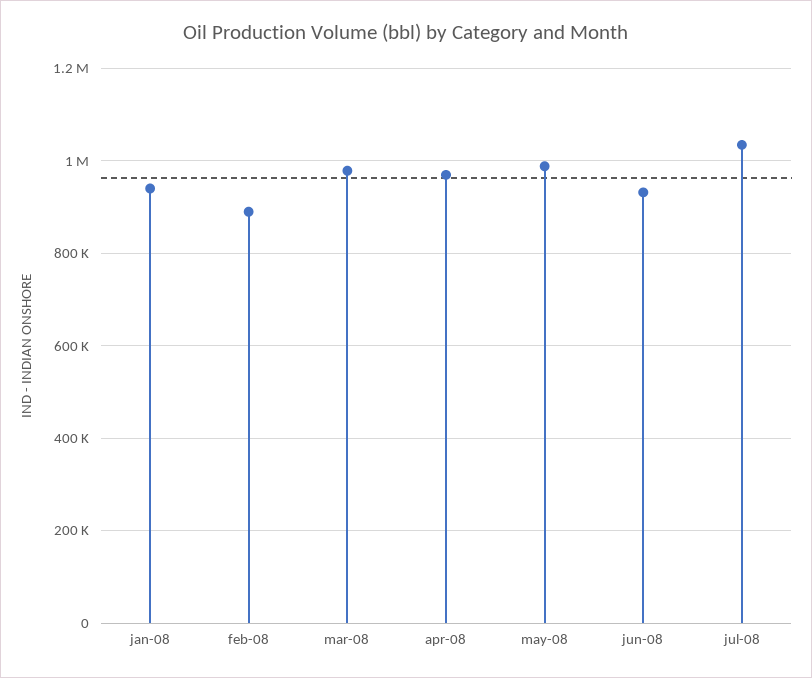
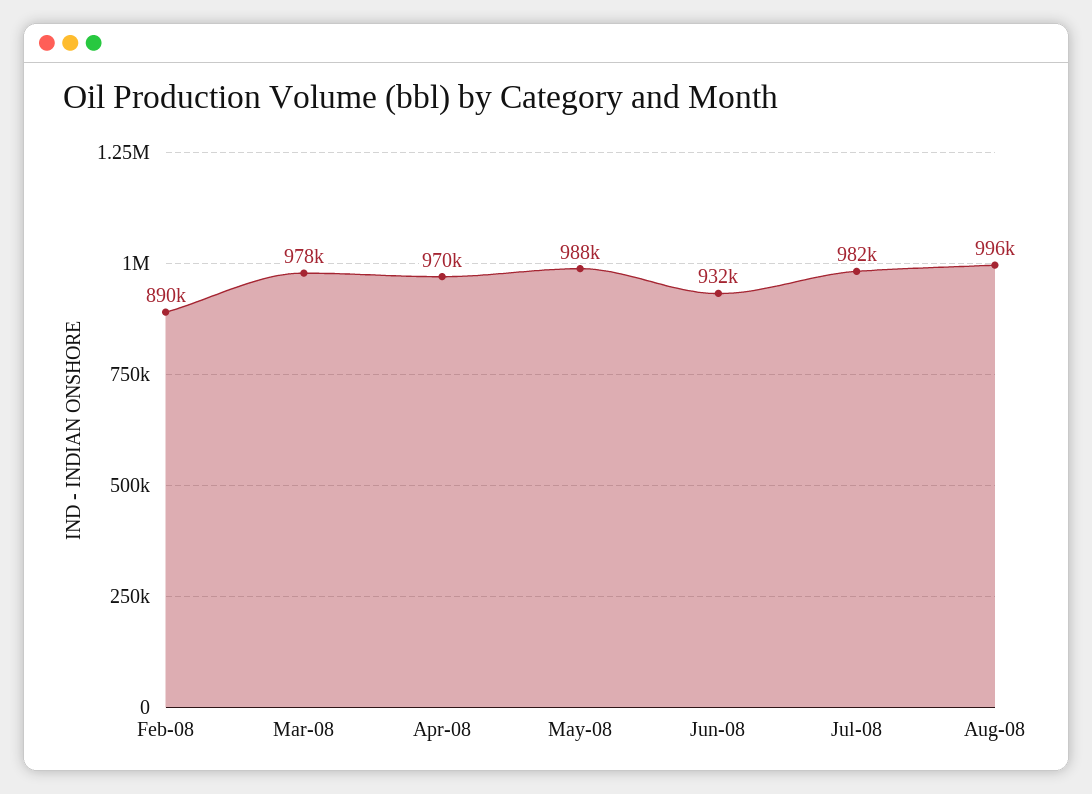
jan-08: 940000 -> none
jul-08: 1040000 -> 982000
Aug-08: none -> 996000

